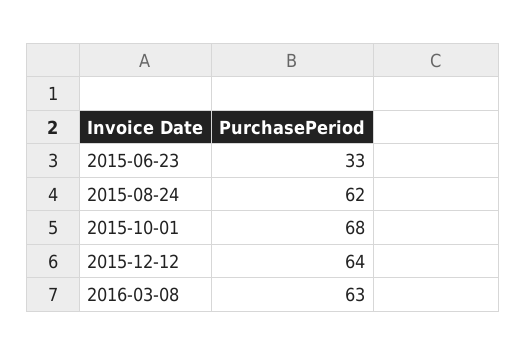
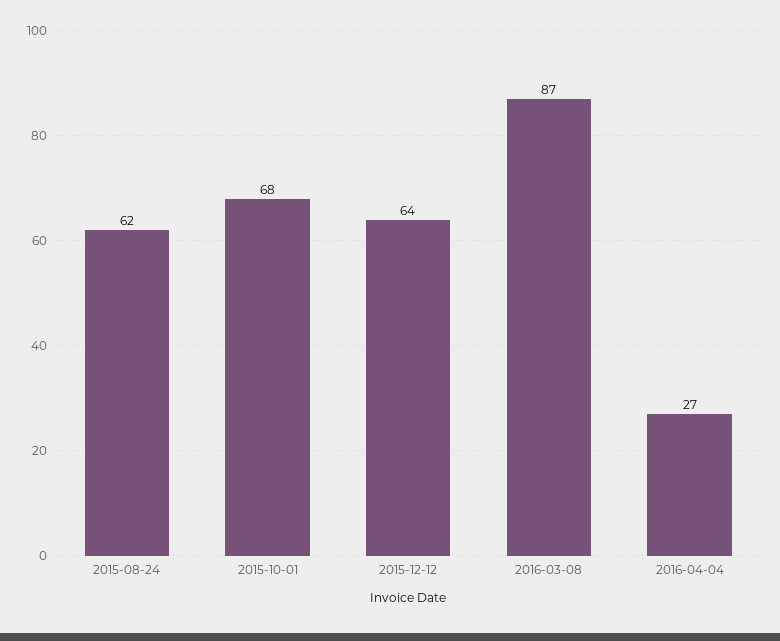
2015-06-23: 33 -> none
2016-03-08: 63 -> 87
2016-04-04: none -> 27

